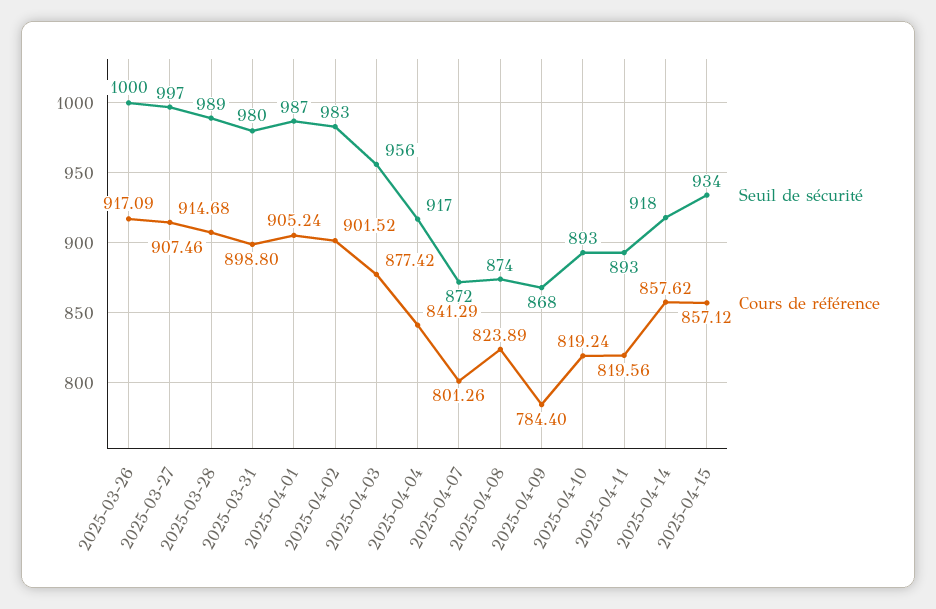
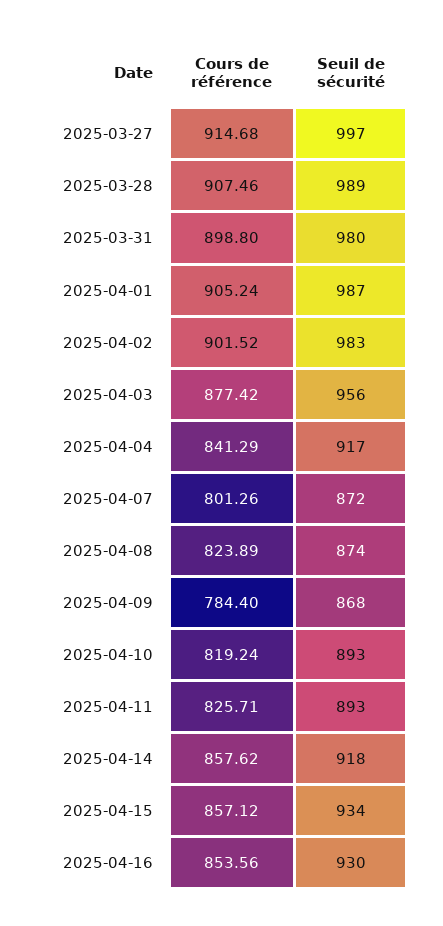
Seuil de sécurité, 2025-03-26: 1000 -> none
Cours de référence, 2025-03-26: 917.09 -> none
Cours de référence, 2025-04-11: 819.56 -> 825.71
Cours de référence, 2025-04-16: none -> 853.56
Seuil de sécurité, 2025-04-16: none -> 930

